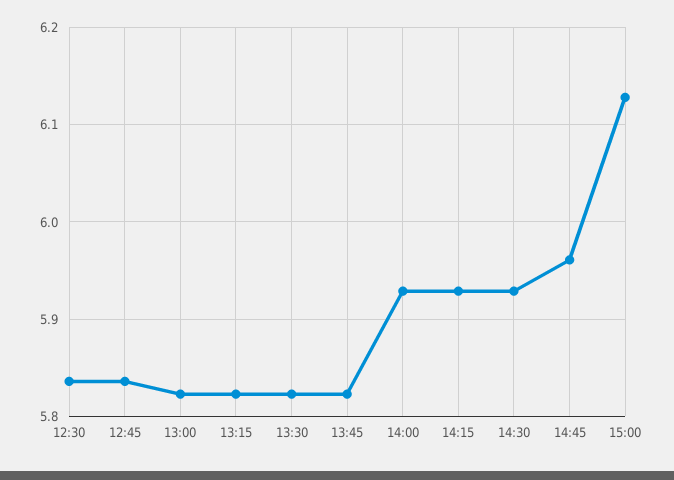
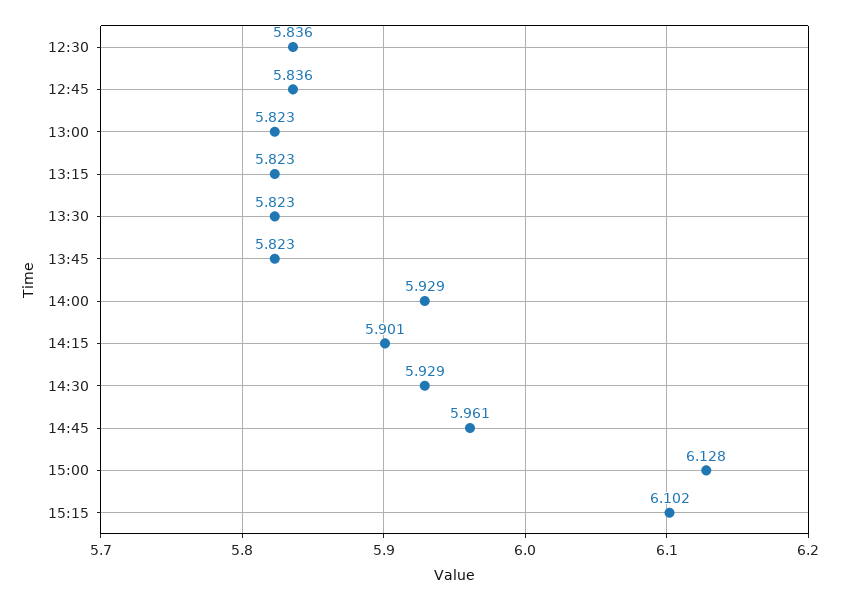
14:15: 5.93 -> 5.901
15:15: none -> 6.102

